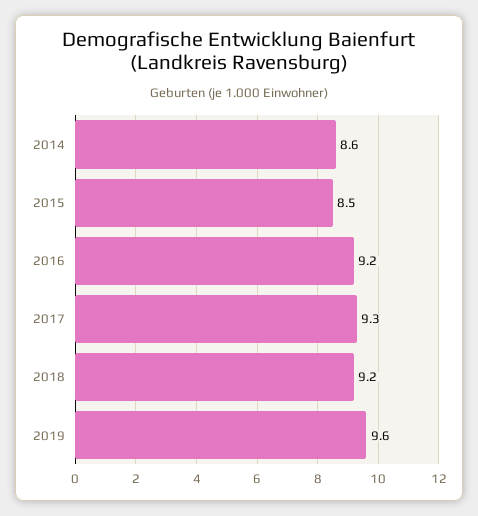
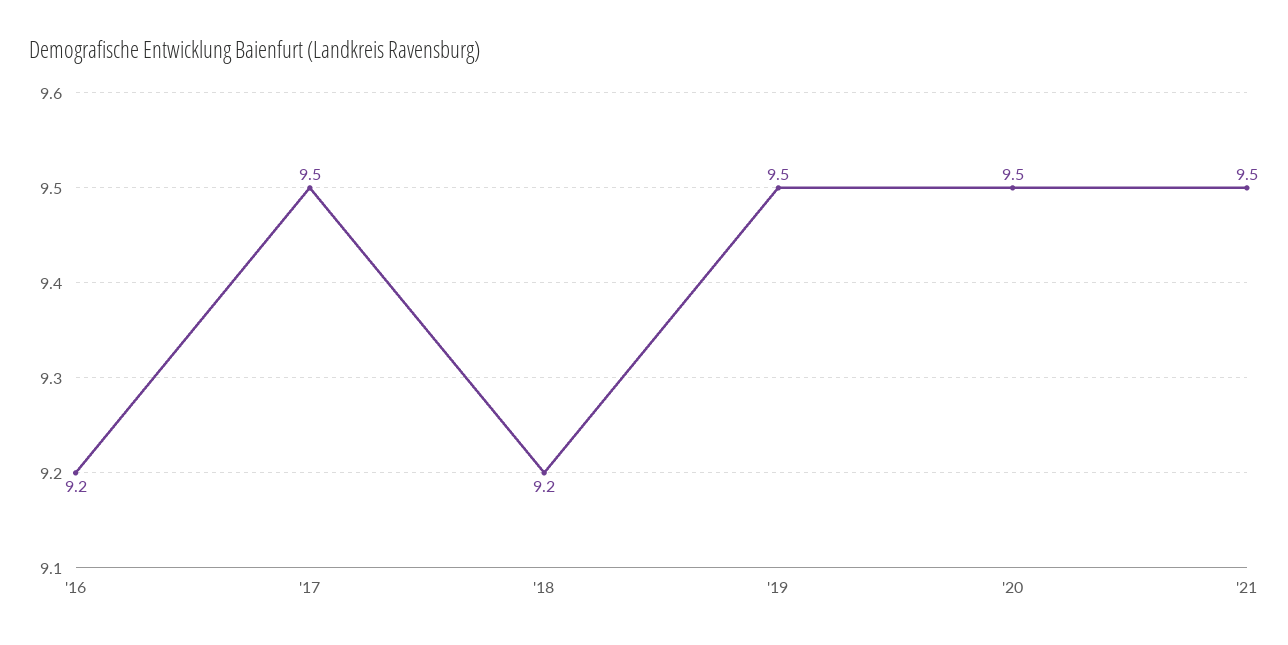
2014: 8.6 -> none
2015: 8.5 -> none
2017: 9.3 -> 9.5
2019: 9.6 -> 9.5
'20: none -> 9.5
'21: none -> 9.5

